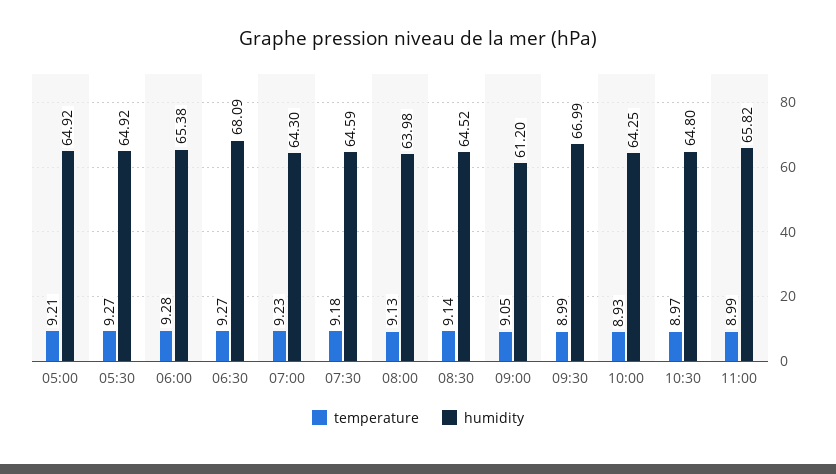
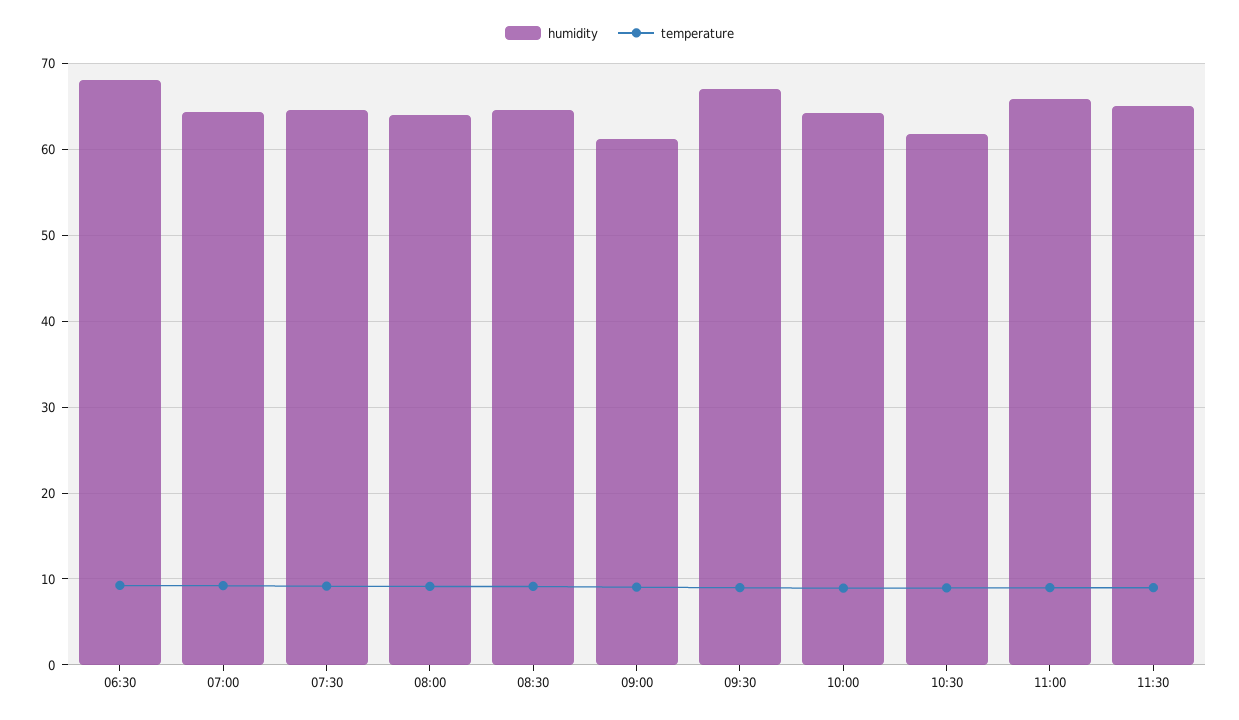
temperature, 05:00: 9.21 -> none
humidity, 05:00: 64.92 -> none
temperature, 05:30: 9.27 -> none
humidity, 05:30: 64.92 -> none
temperature, 06:00: 9.28 -> none
humidity, 06:00: 65.38 -> none
humidity, 10:30: 64.8 -> 62
humidity, 11:30: none -> 65
temperature, 11:30: none -> 9

